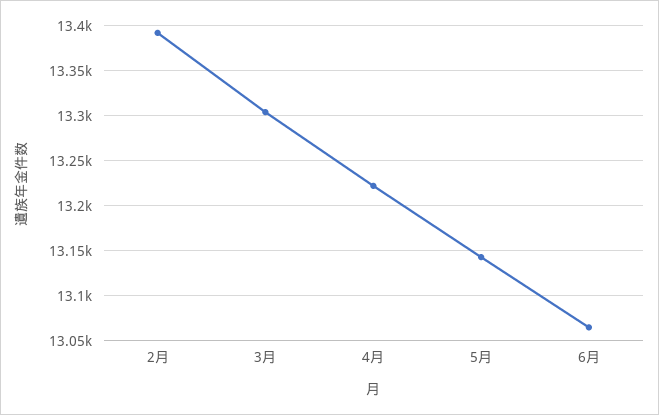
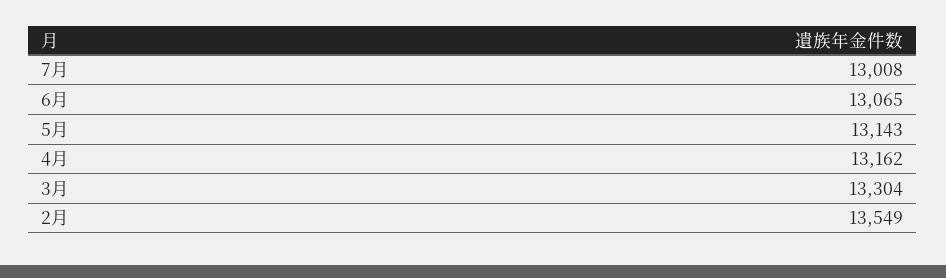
2月: 13390 -> 13549
4月: 13220 -> 13162
7月: none -> 13008

